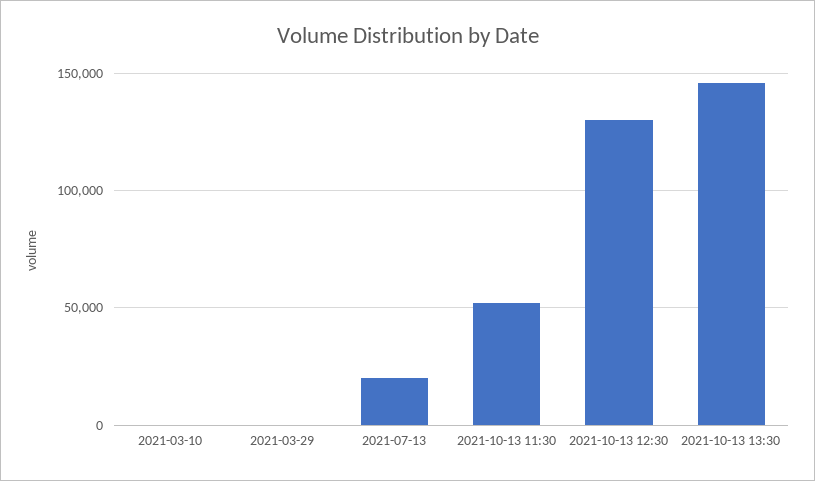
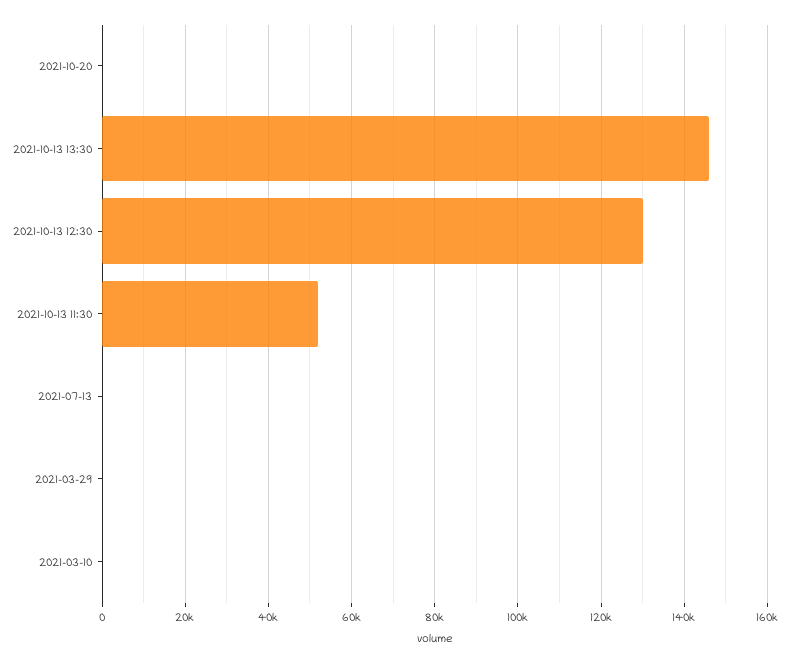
2021-07-13: 20000 -> 0
2021-10-20: none -> 0

